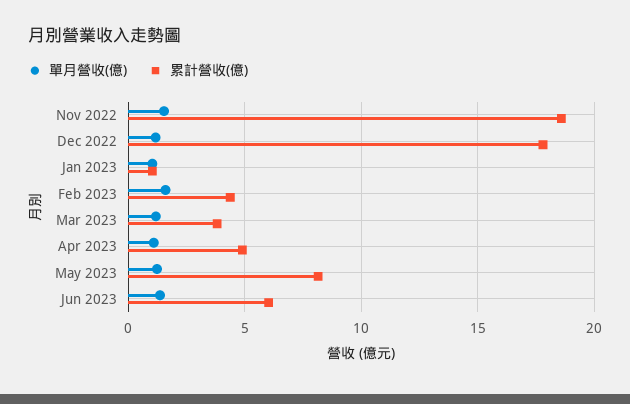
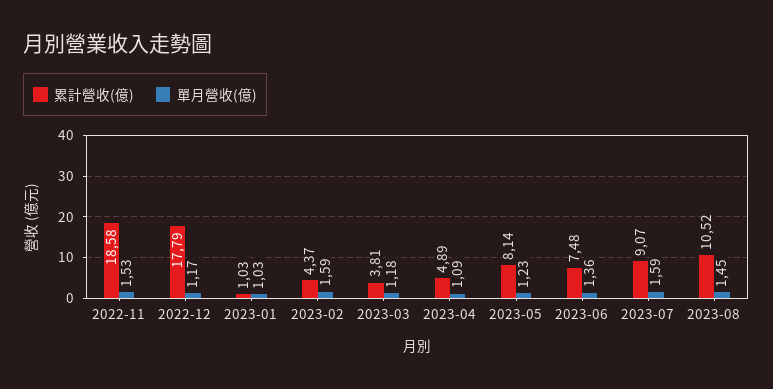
累計營收(億), Jun 2023: 6 -> 7.48
累計營收(億), 2023-07: none -> 9.07
單月營收(億), 2023-07: none -> 1.59
累計營收(億), 2023-08: none -> 10.52
單月營收(億), 2023-08: none -> 1.45

